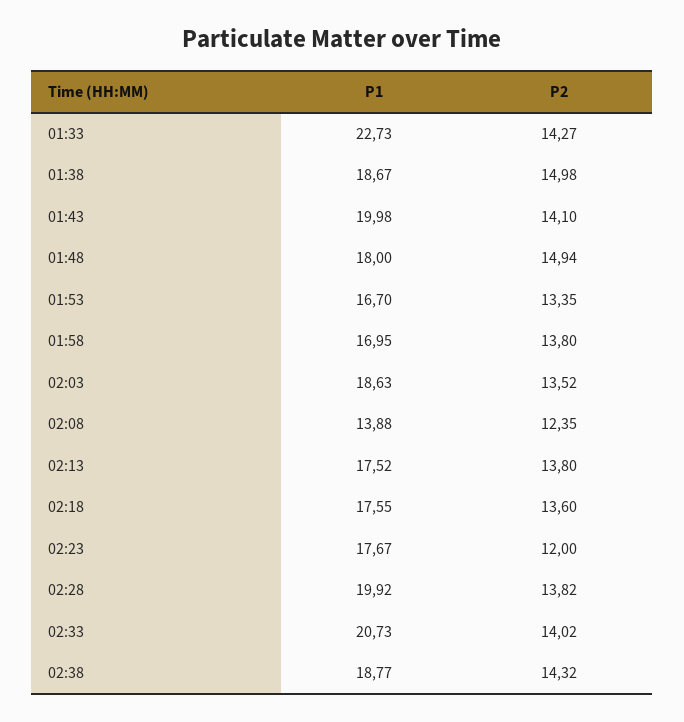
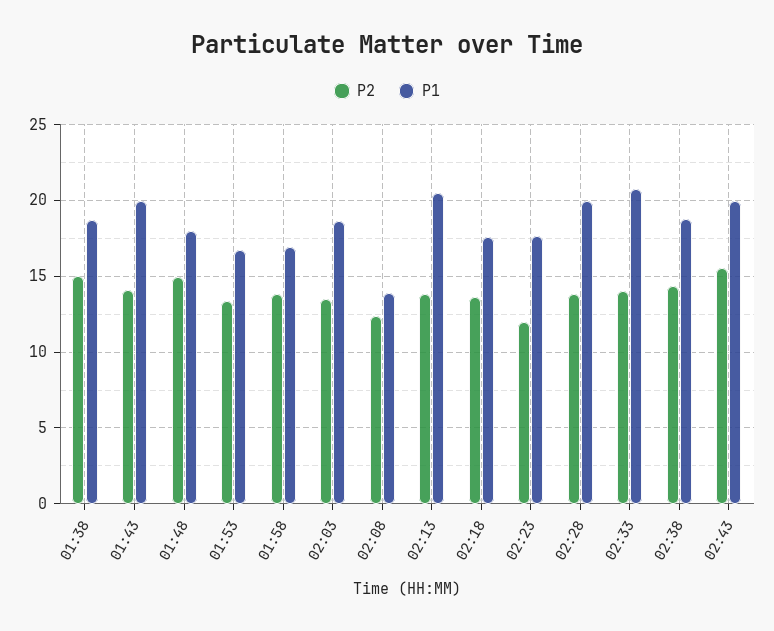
P1, 01:33: 22.73 -> none
P2, 01:33: 14.27 -> none
P1, 02:13: 17.52 -> 20.5
P2, 02:43: none -> 15.5
P1, 02:43: none -> 20

